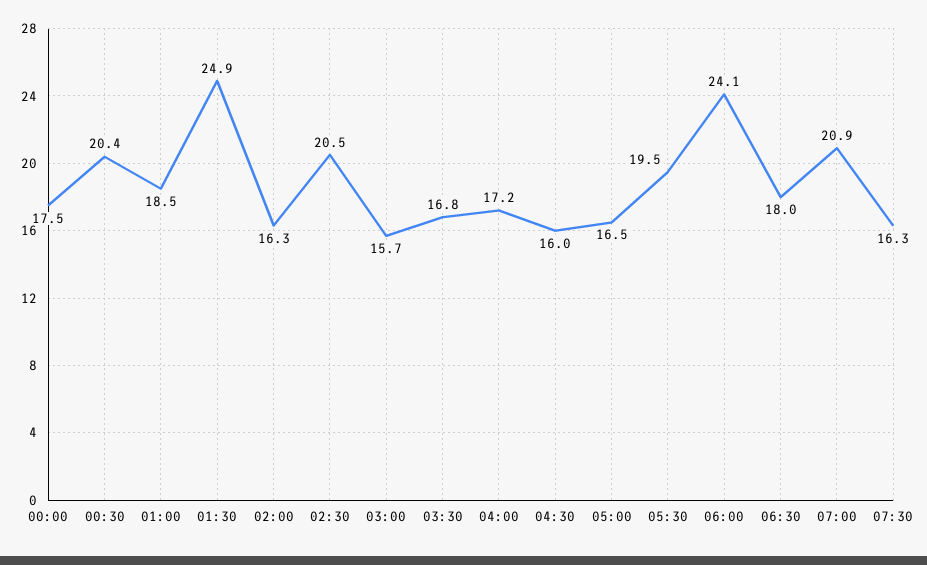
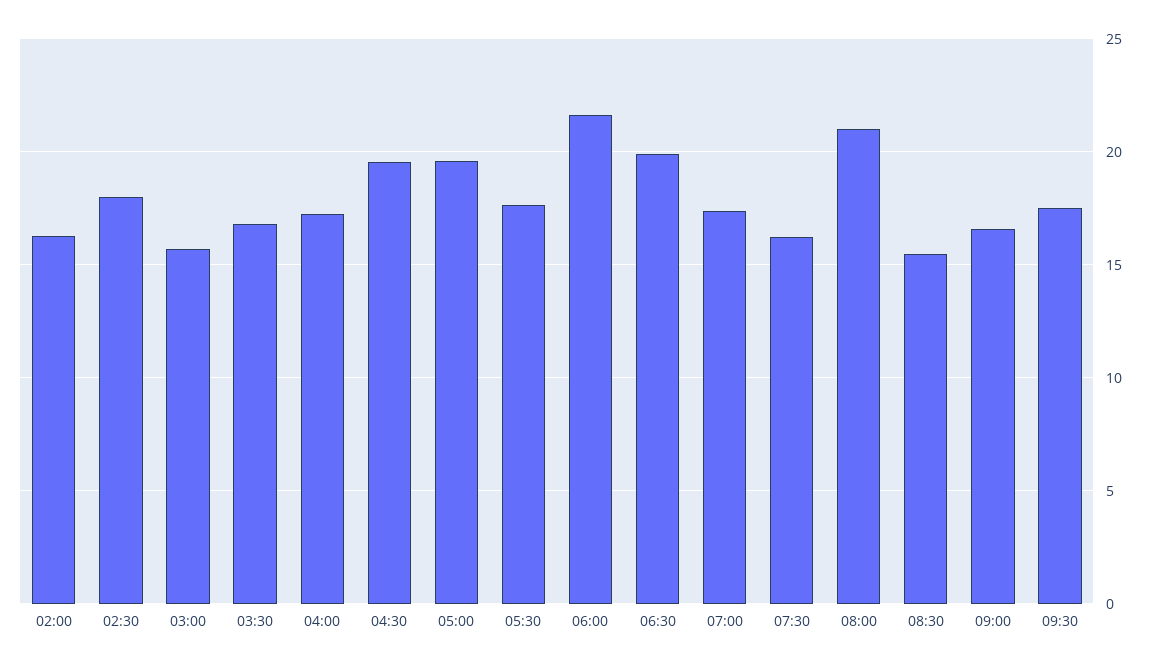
00:00: 17.5 -> none
00:30: 20.4 -> none
01:00: 18.5 -> none
01:30: 24.9 -> none
02:30: 20.5 -> 18
04:30: 16 -> 19.5
05:00: 16.5 -> 19.5
05:30: 19.5 -> 17.5
06:00: 24.1 -> 21.5
06:30: 18 -> 20
07:00: 20.9 -> 17.5
08:00: none -> 21
08:30: none -> 15.5
09:00: none -> 16.5
09:30: none -> 17.5

